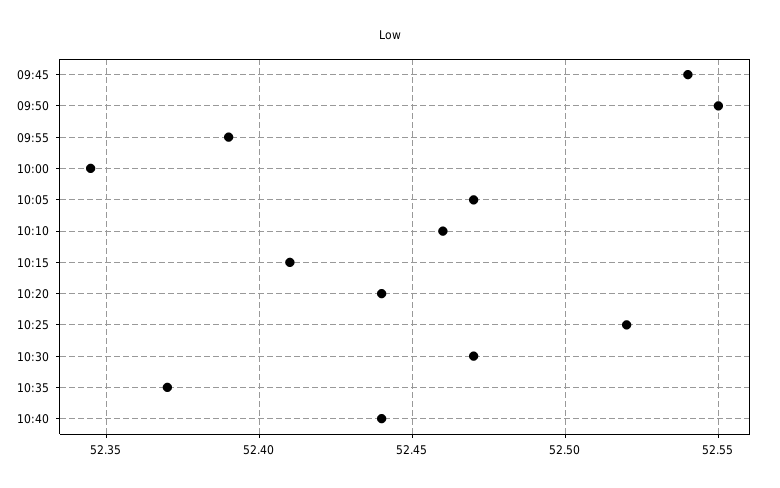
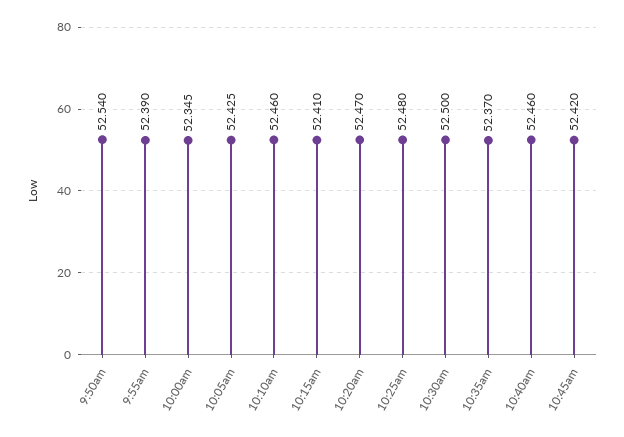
09:45: 52.54 -> none
09:50: 52.55 -> 52.54
10:05: 52.47 -> 52.425
10:20: 52.44 -> 52.47
10:25: 52.52 -> 52.48
10:30: 52.47 -> 52.5
10:40: 52.44 -> 52.46
10:45am: none -> 52.42

